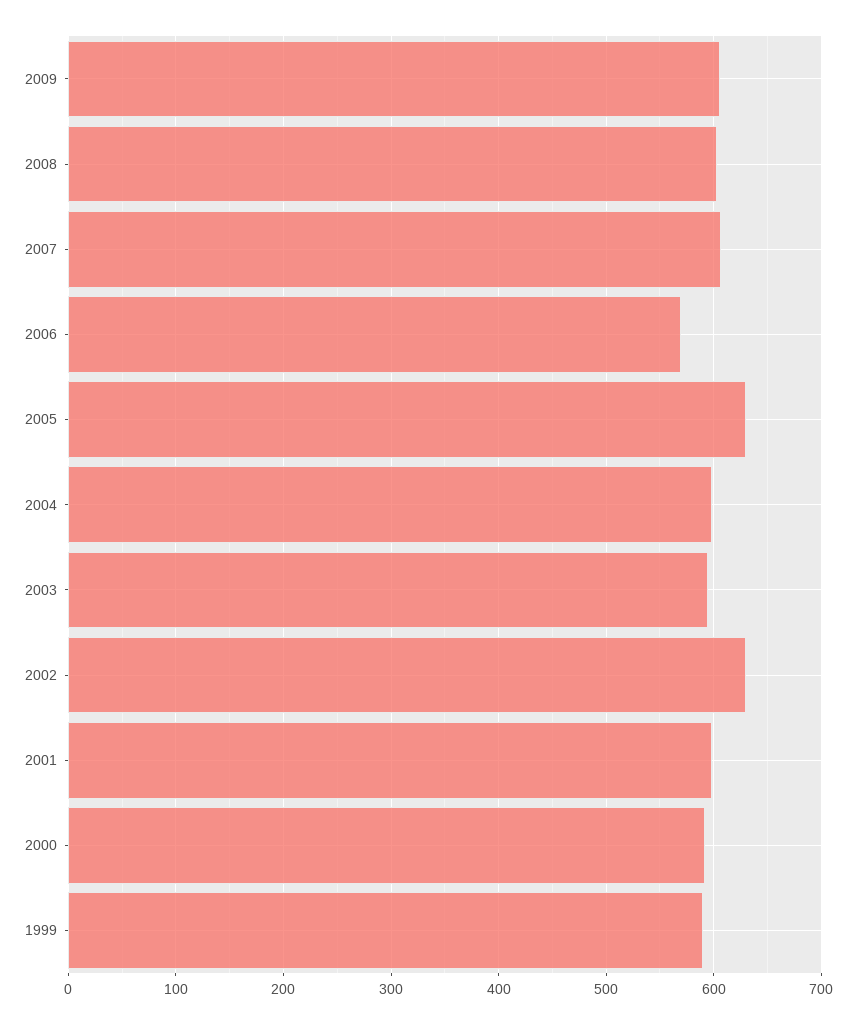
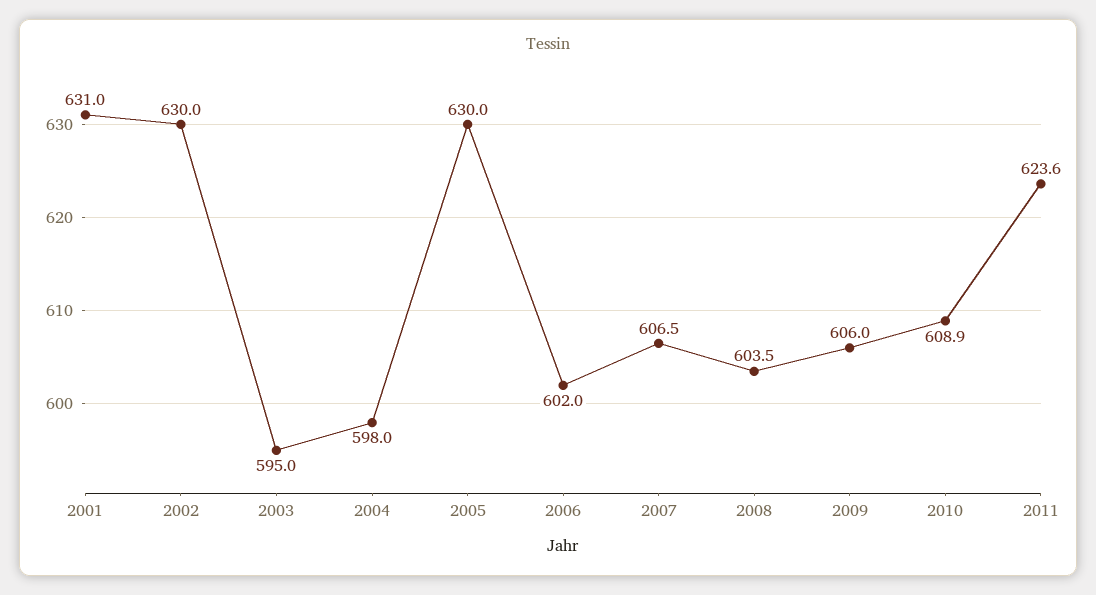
2006: 570 -> 602
2001: 600 -> 631
2000: 590 -> none
1999: 590 -> none
2010: none -> 608.9
2011: none -> 623.6

